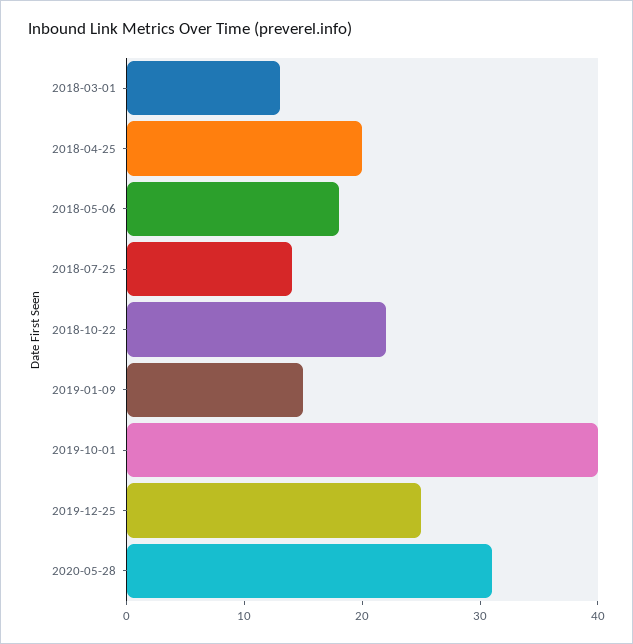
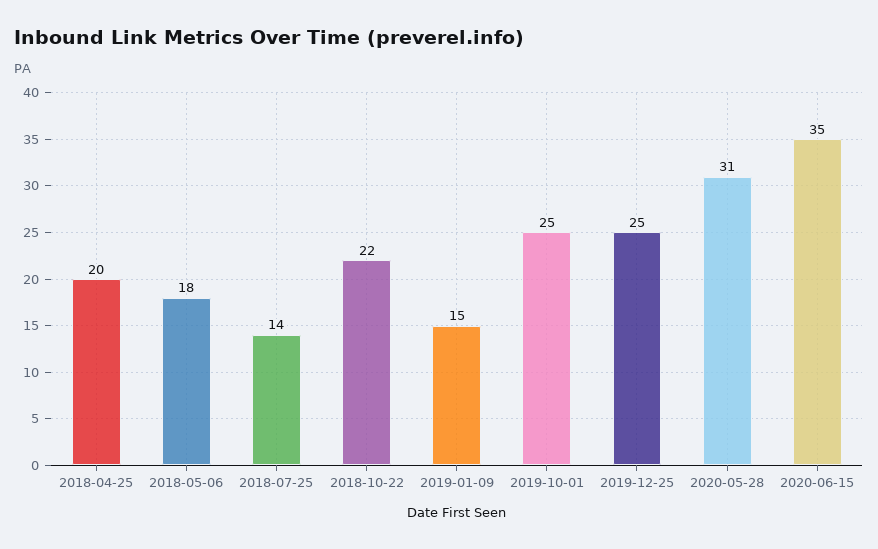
2018-03-01: 13 -> none
2019-10-01: 40 -> 25
2020-06-15: none -> 35

